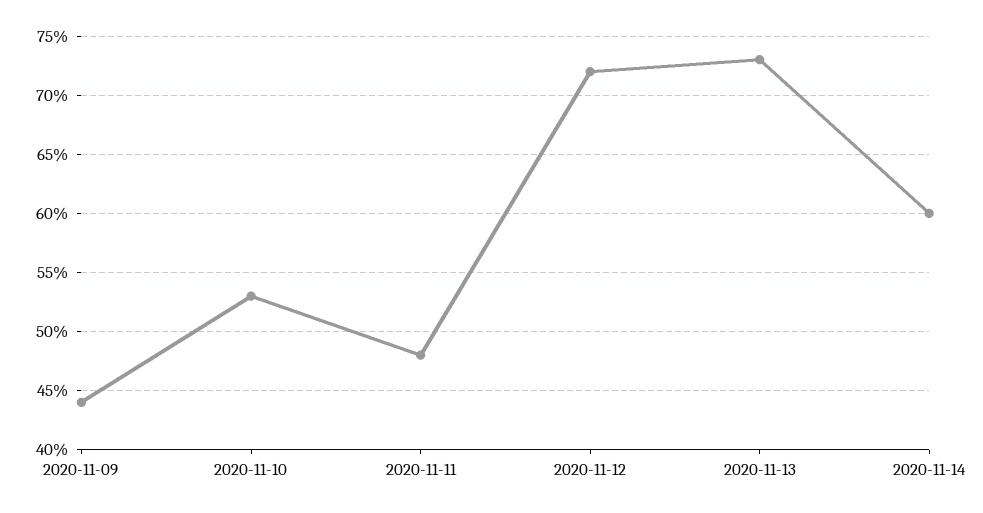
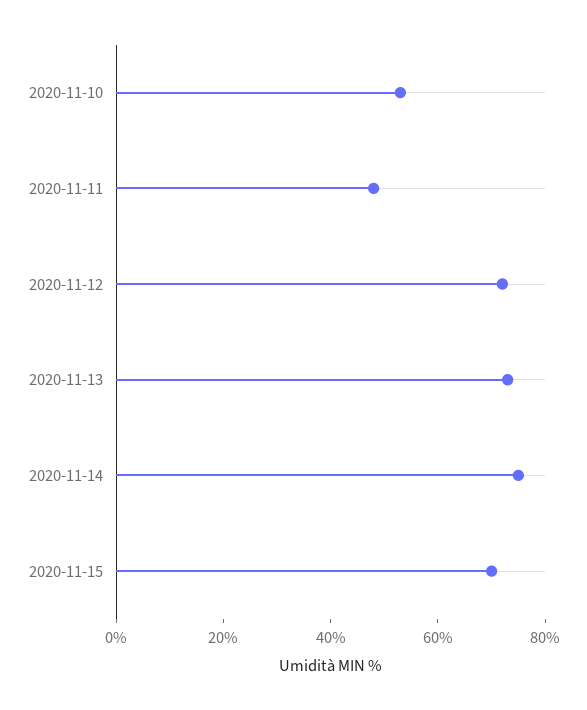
2020-11-09: 44 -> none
2020-11-14: 60 -> 75
2020-11-15: none -> 70

